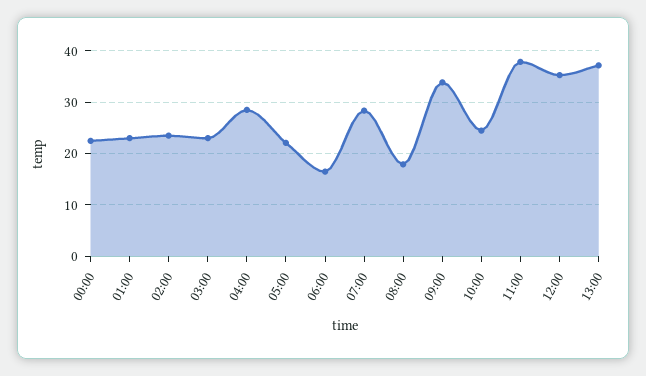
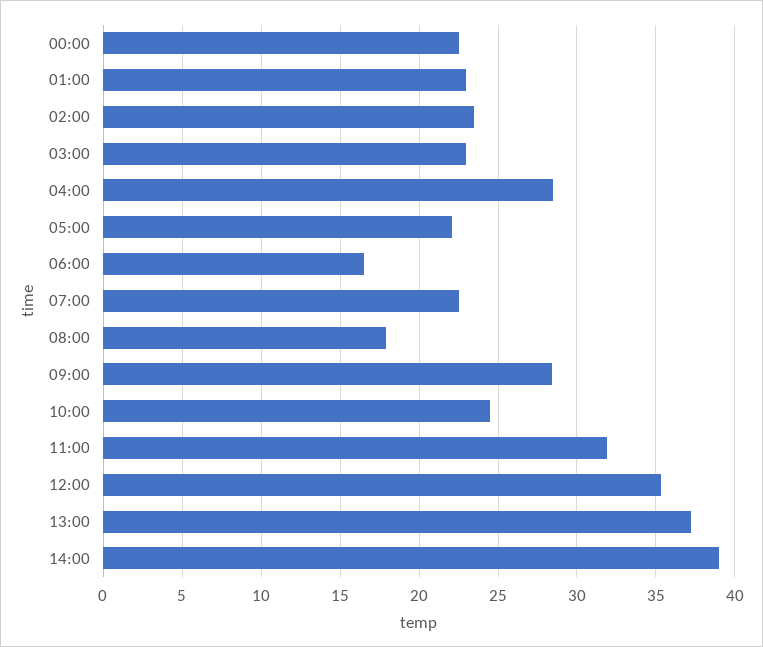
07:00: 28 -> 22.5
09:00: 34 -> 28.5
11:00: 38 -> 32
14:00: none -> 39

